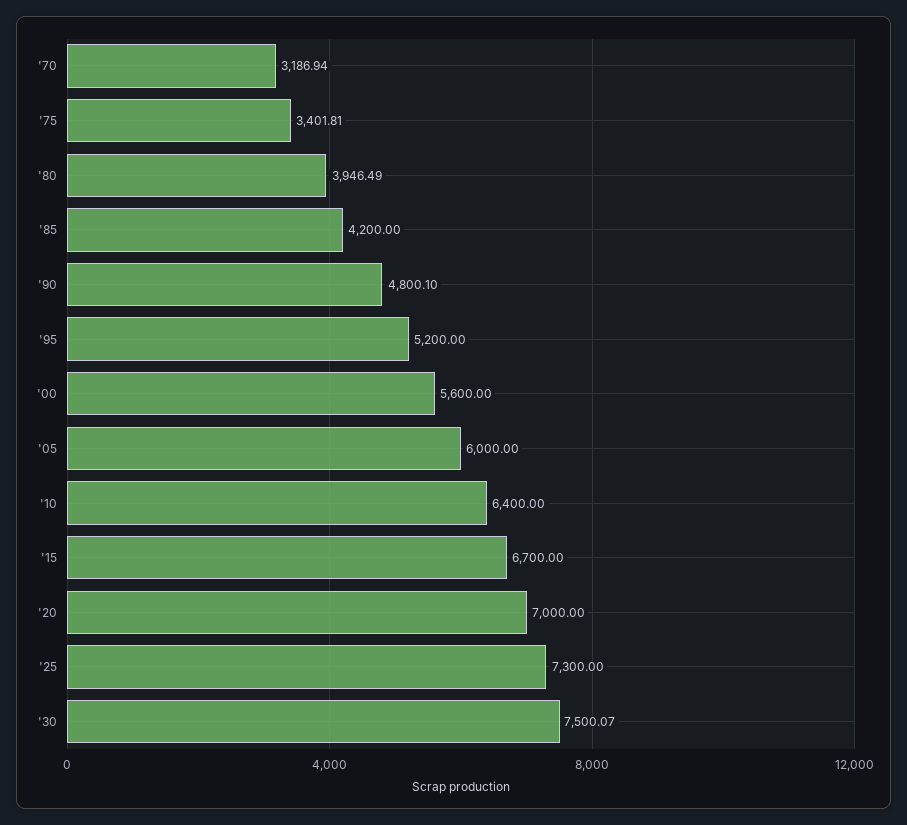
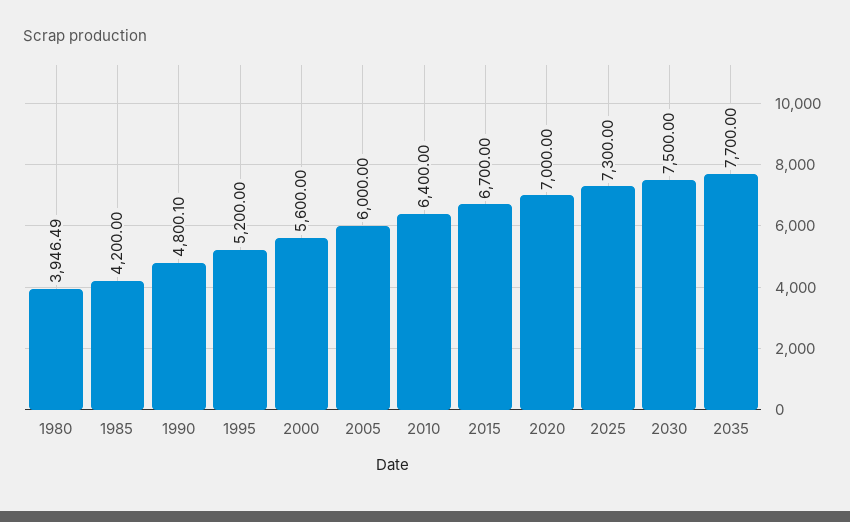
'70: 3186.94 -> none
'75: 3401.81 -> none
'30: 7500.07 -> 7500
2035: none -> 7700

